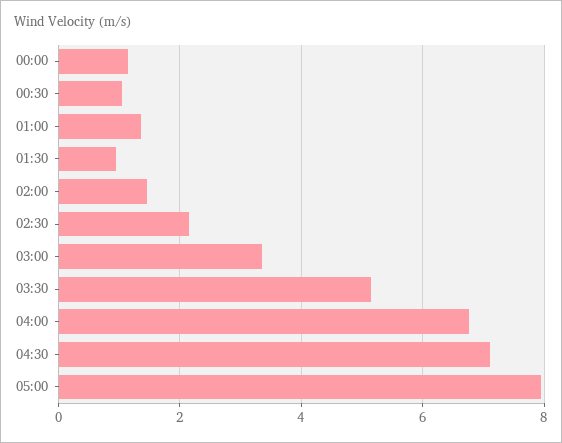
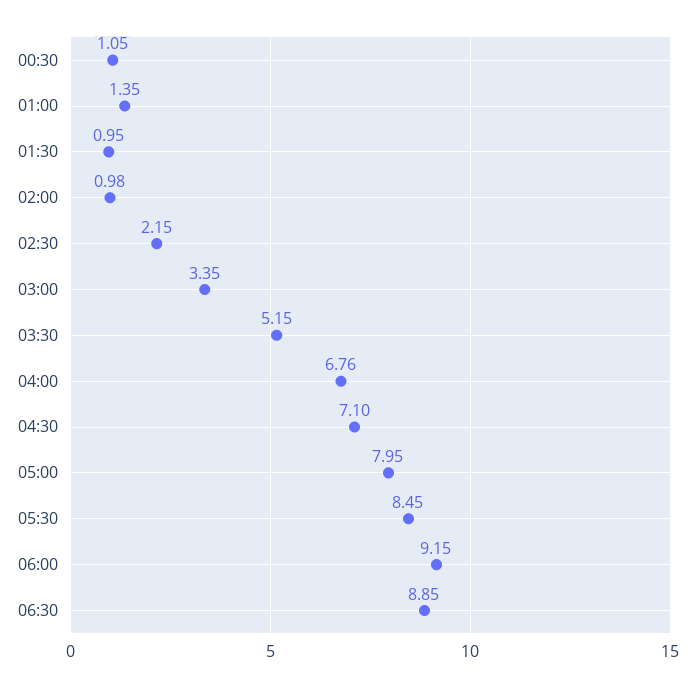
00:00: 1.2 -> none
02:00: 1.4 -> 0.98
05:30: none -> 8.45
06:00: none -> 9.15
06:30: none -> 8.85

